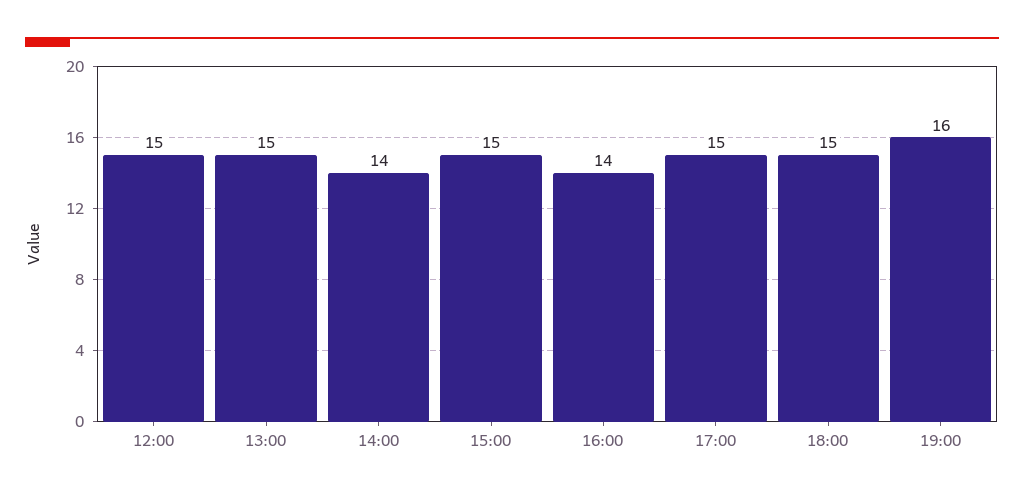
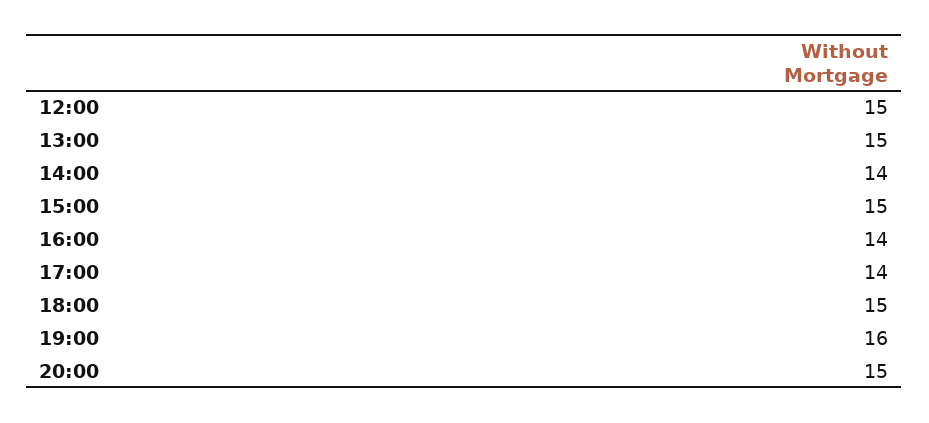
17:00: 15 -> 14
20:00: none -> 15

